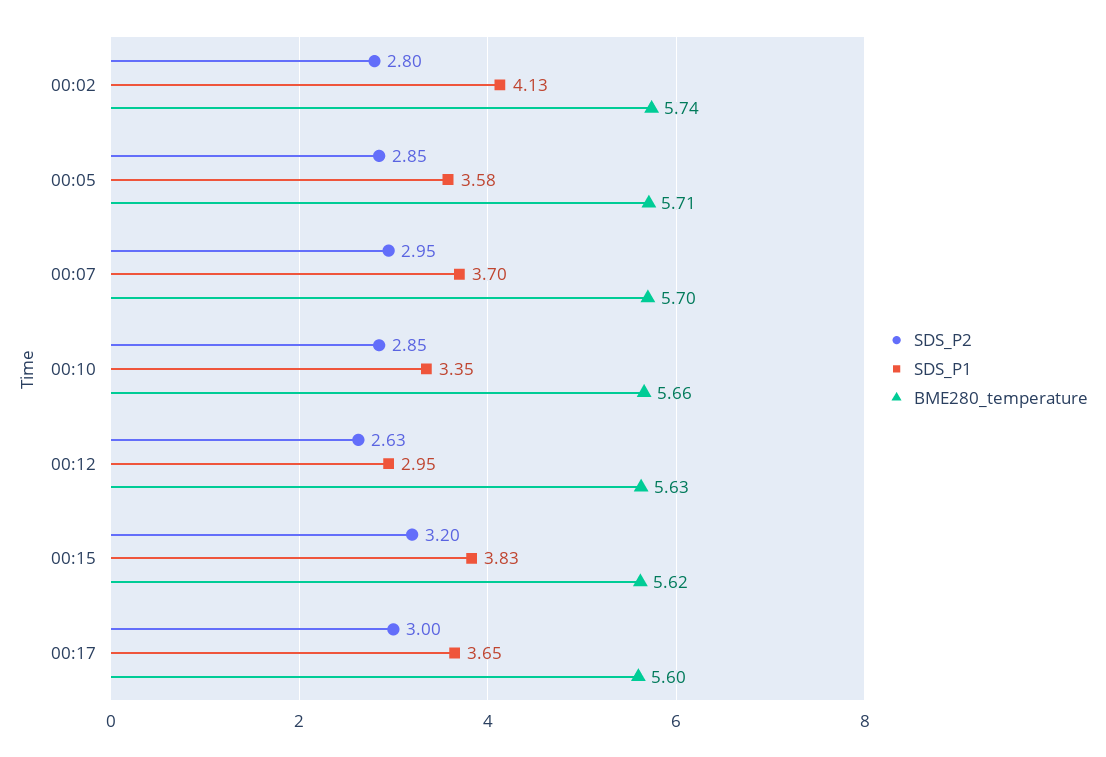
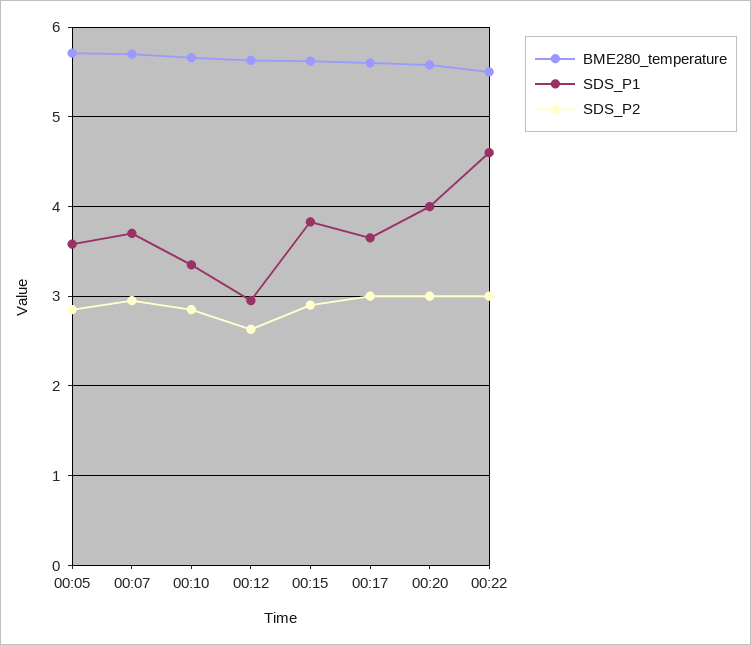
SDS_P2, 00:02: 2.8 -> none
SDS_P1, 00:02: 4.13 -> none
BME280_temperature, 00:02: 5.74 -> none
SDS_P2, 00:15: 3.2 -> 2.9
BME280_temperature, 00:20: none -> 5.6
SDS_P1, 00:20: none -> 4
SDS_P2, 00:20: none -> 3
BME280_temperature, 00:22: none -> 5.5
SDS_P1, 00:22: none -> 4.6
SDS_P2, 00:22: none -> 3

